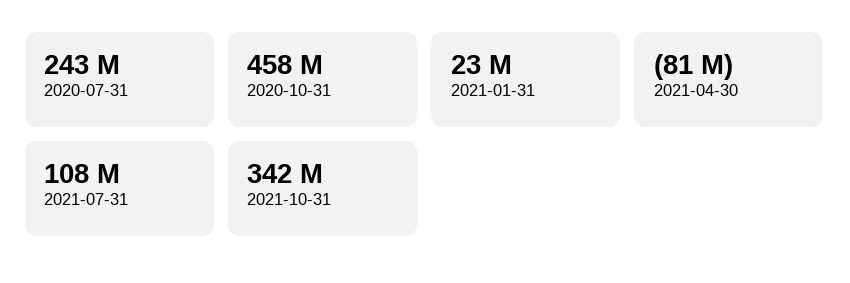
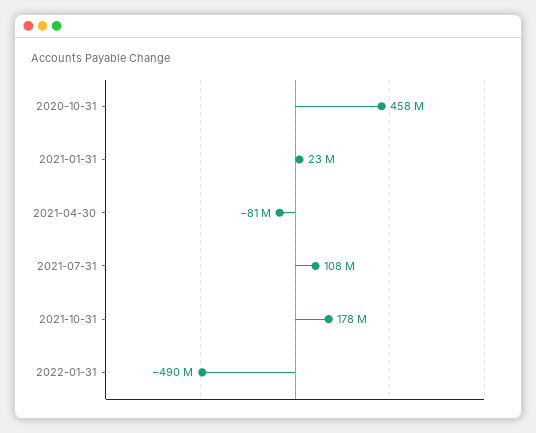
2020-07-31: 243000000 -> none
2021-10-31: 342000000 -> 178000000
2022-01-31: none -> -490000000

